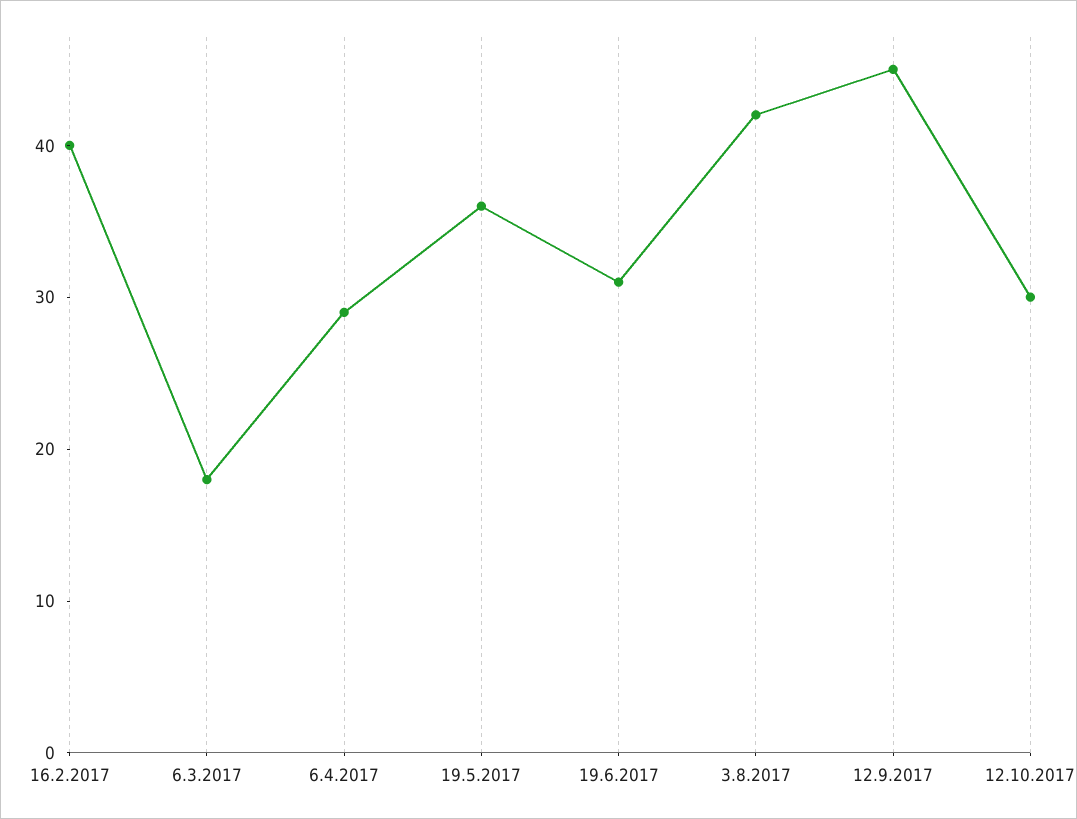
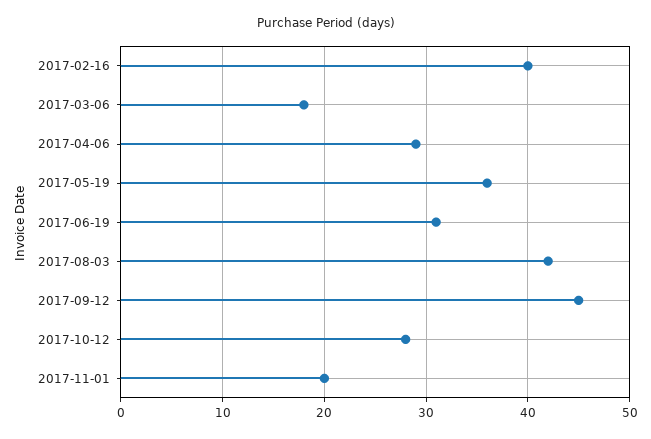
12.10.2017: 30 -> 28
2017-11-01: none -> 20

